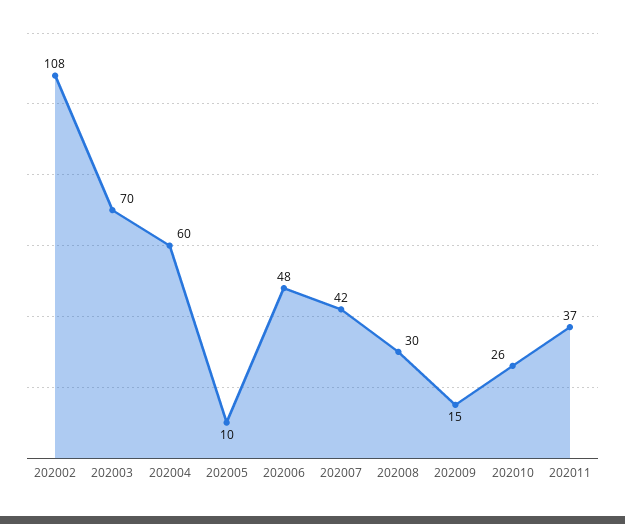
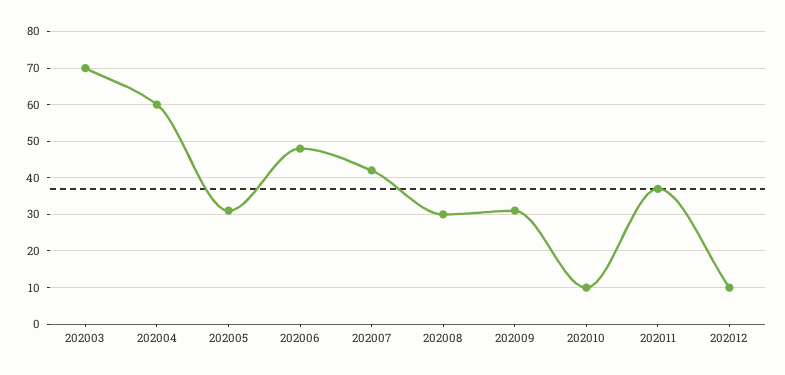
202002: 108 -> none
202005: 10 -> 30
202009: 15 -> 30
202010: 26 -> 10
202012: none -> 10

